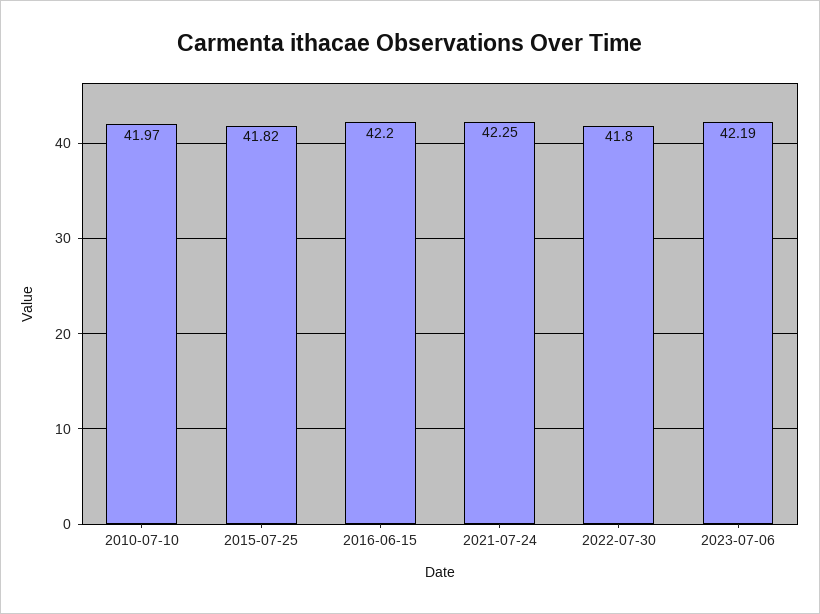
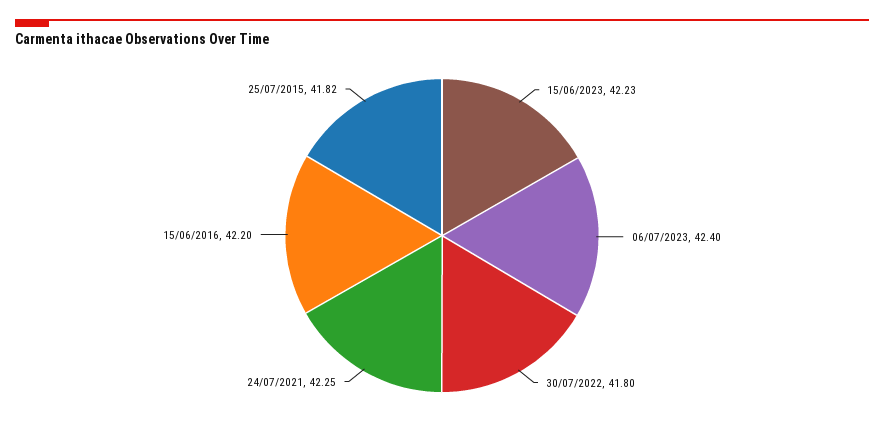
2010-07-10: 41.97 -> none
2023-07-06: 42.19 -> 42.4
15/06/2023: none -> 42.23

